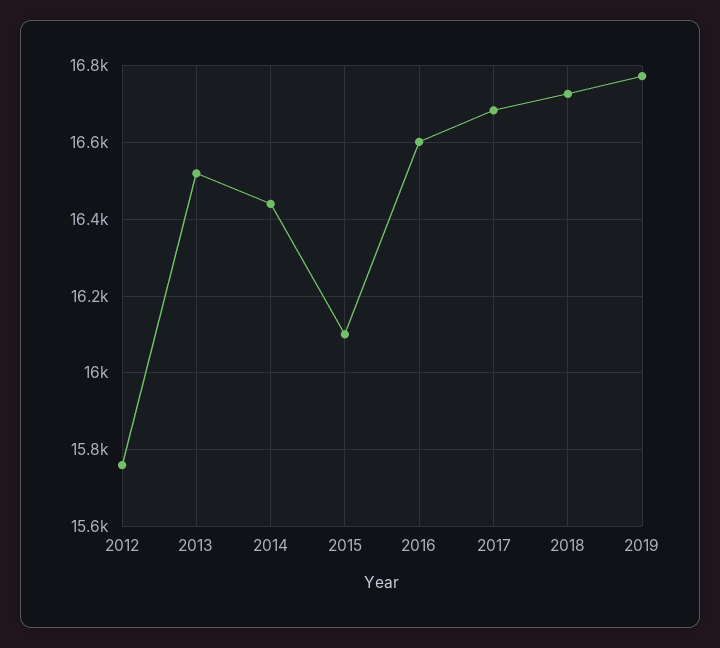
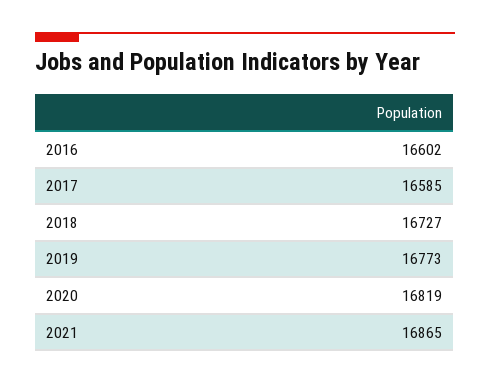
2012: 15760 -> none
2013: 16520 -> none
2014: 16440 -> none
2015: 16100 -> none
2017: 16680 -> 16585
2020: none -> 16819
2021: none -> 16865

